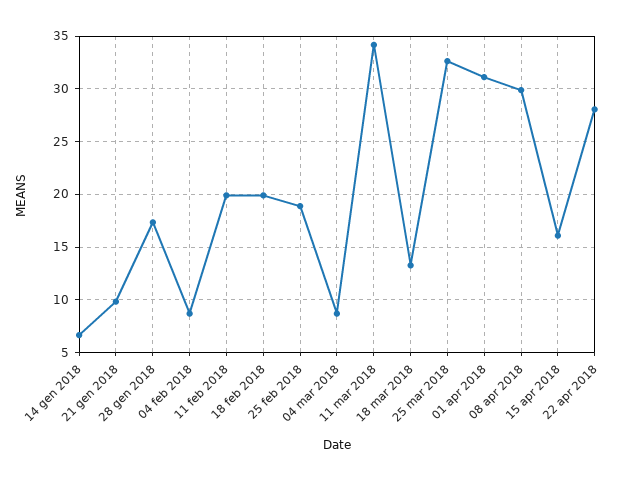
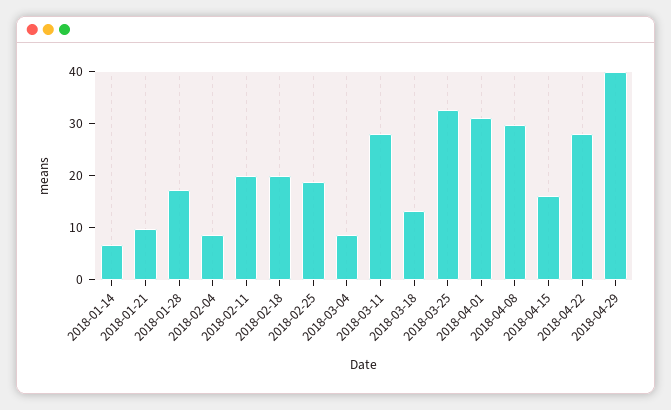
11 mar 2018: 34 -> 28
2018-04-29: none -> 40

